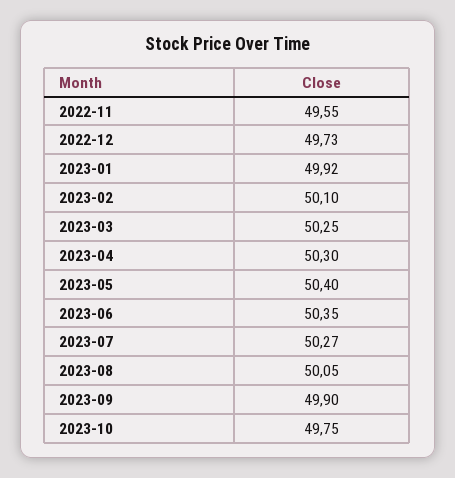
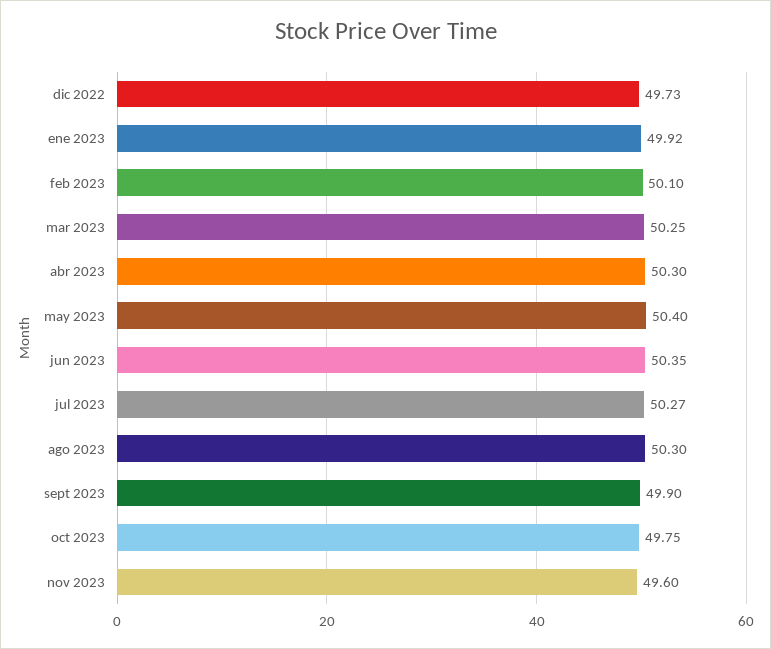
2022-11: 49.55 -> none
2023-08: 50.05 -> 50.3
nov 2023: none -> 49.6

